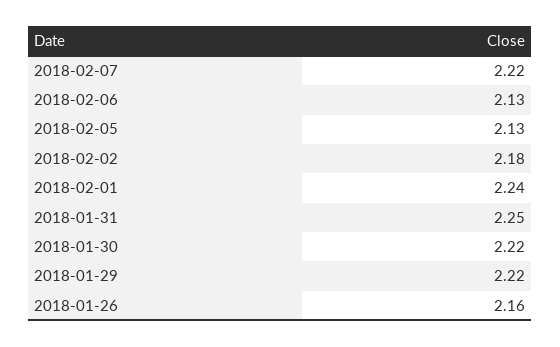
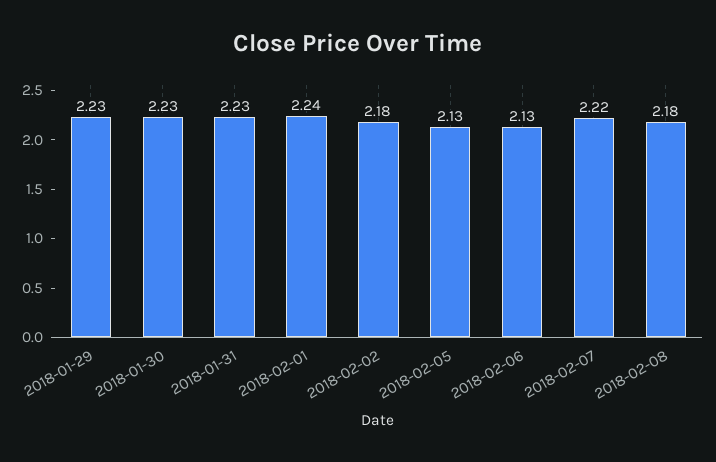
2018-01-31: 2.25 -> 2.23
2018-01-30: 2.22 -> 2.23
2018-01-29: 2.22 -> 2.23
2018-01-26: 2.16 -> none
2018-02-08: none -> 2.18

